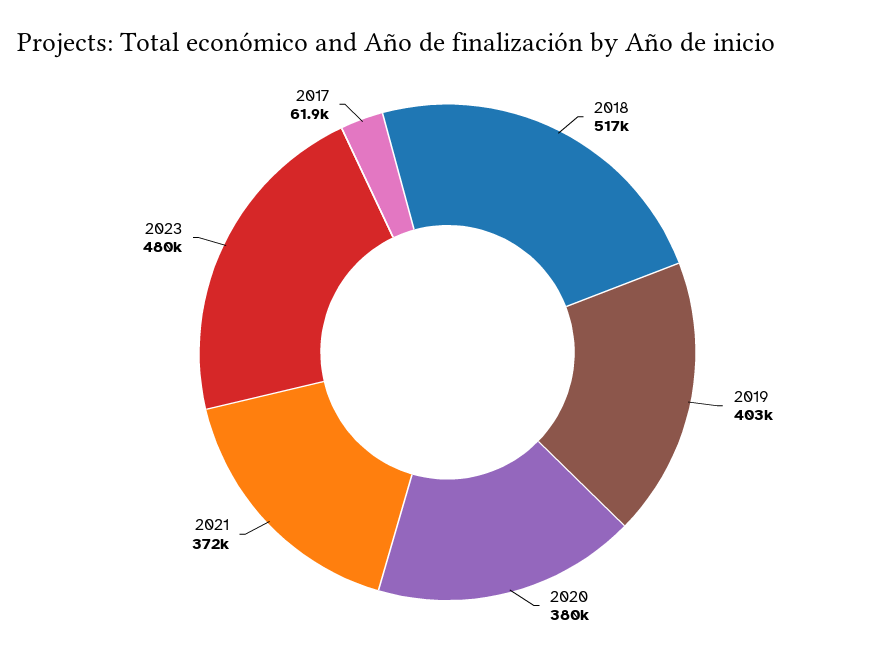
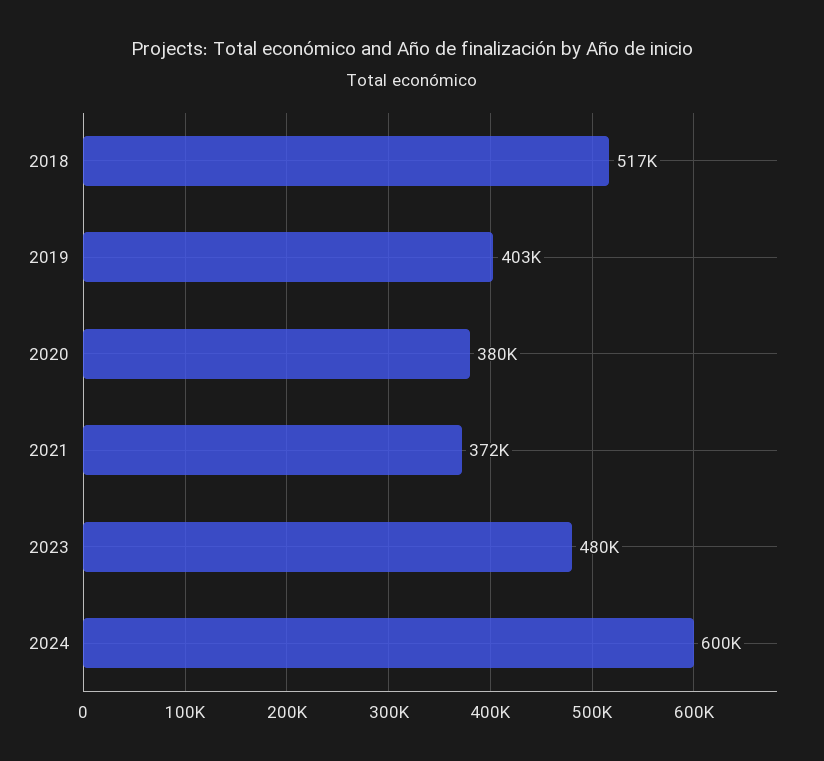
2017: 61900 -> none
2024: none -> 600000

